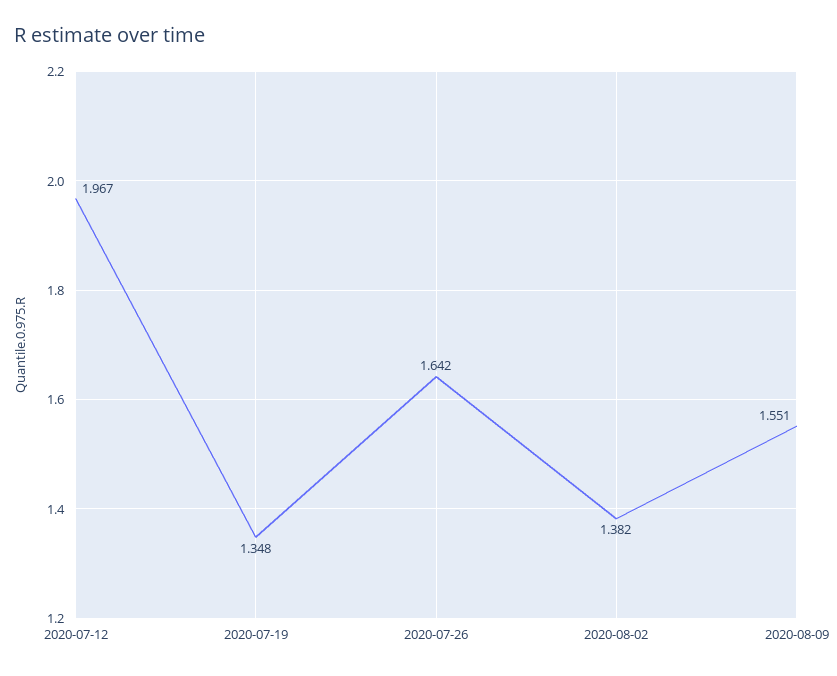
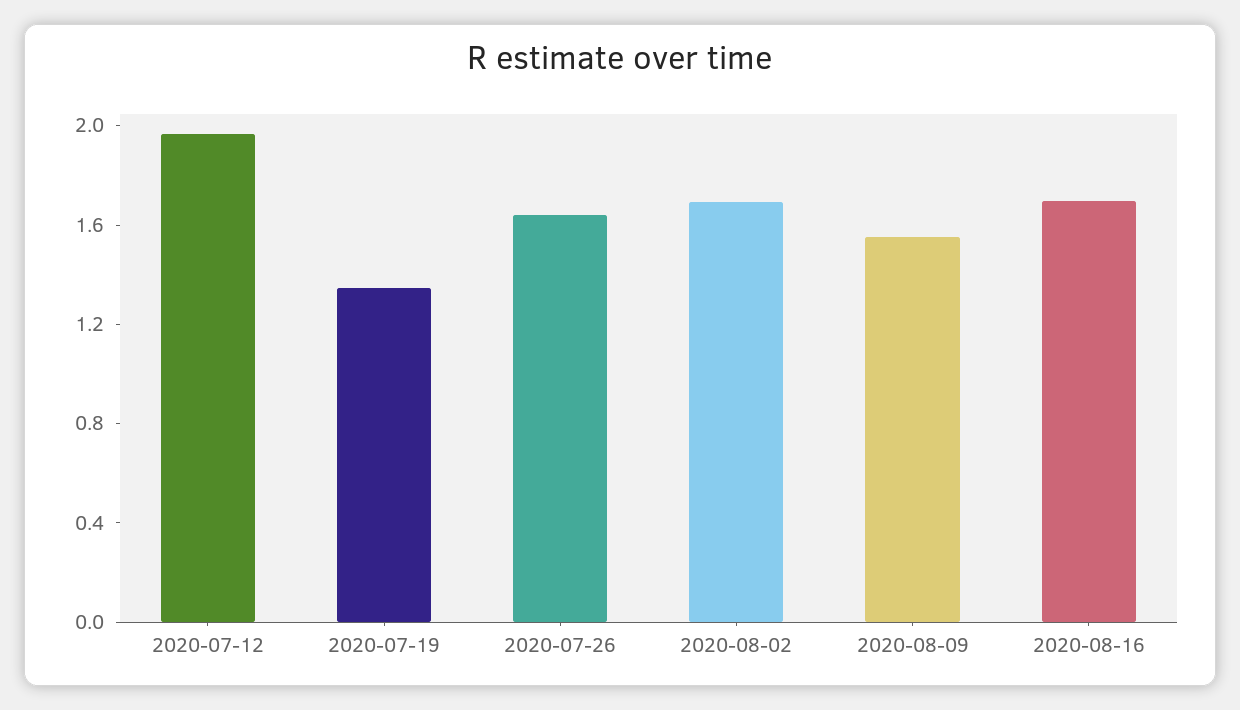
2020-08-02: 1.382 -> 1.7
2020-08-16: none -> 1.7

